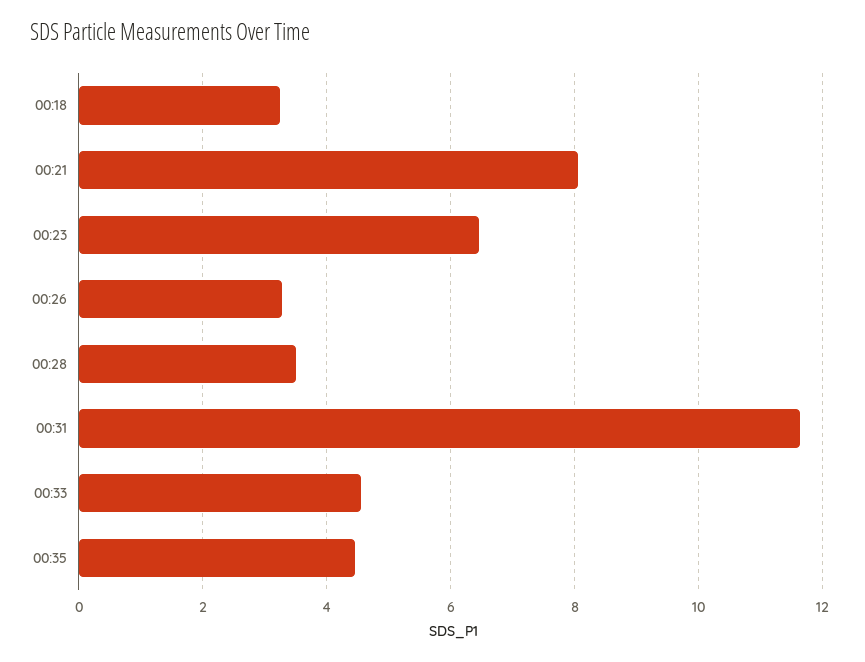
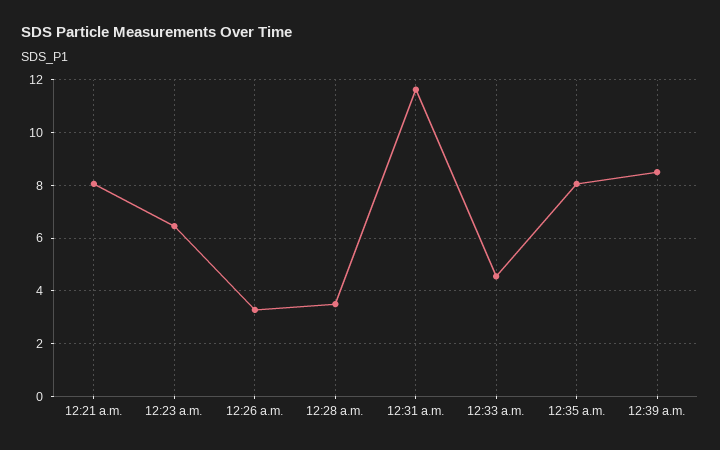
00:18: 3.2 -> none
00:35: 4.4 -> 8
12:39 a.m.: none -> 8.5

